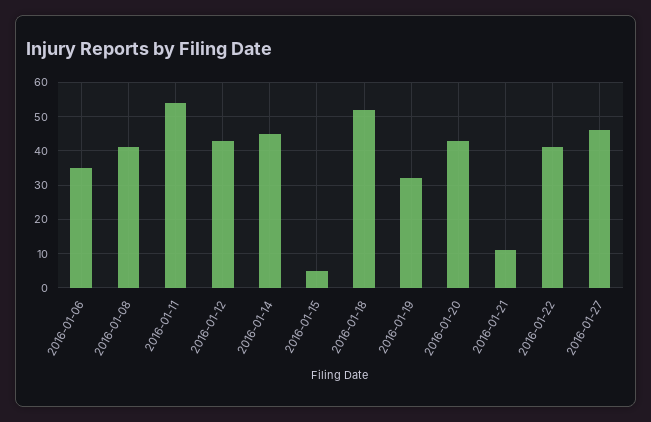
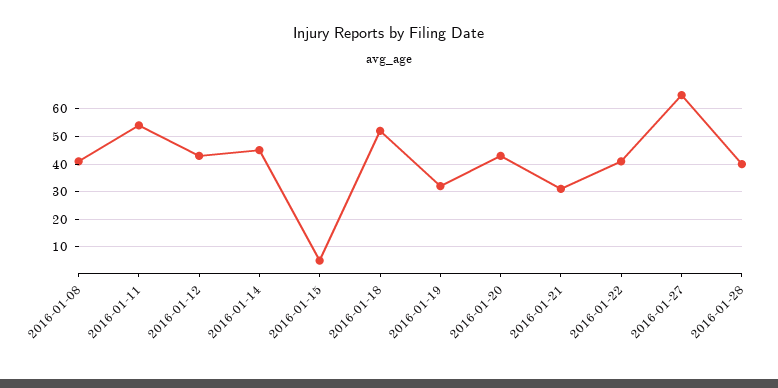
2016-01-06: 35 -> none
2016-01-21: 10 -> 30
2016-01-27: 45 -> 65
2016-01-28: none -> 40

